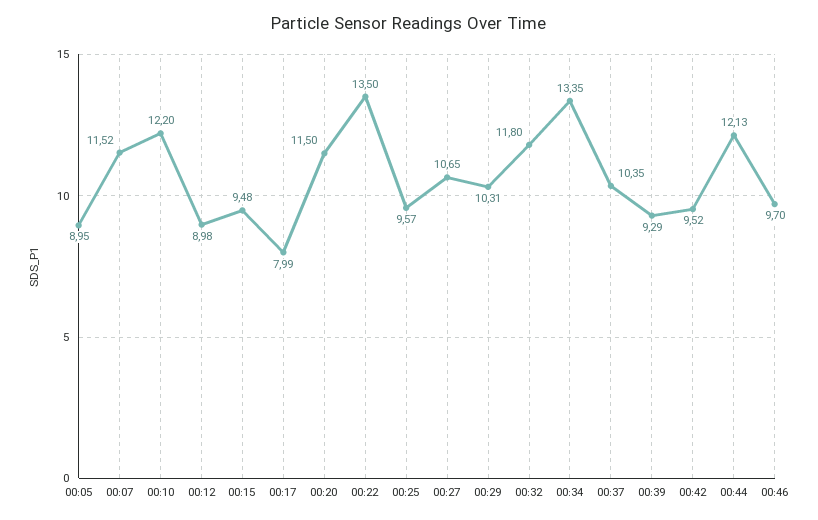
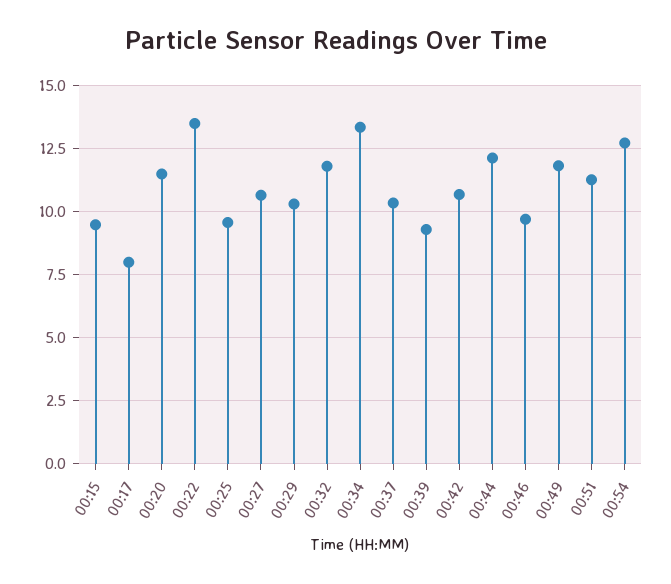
00:05: 8.95 -> none
00:07: 11.52 -> none
00:10: 12.2 -> none
00:12: 8.98 -> none
00:42: 9.52 -> 10.75
00:49: none -> 11.75
00:51: none -> 11.25
00:54: none -> 12.75

